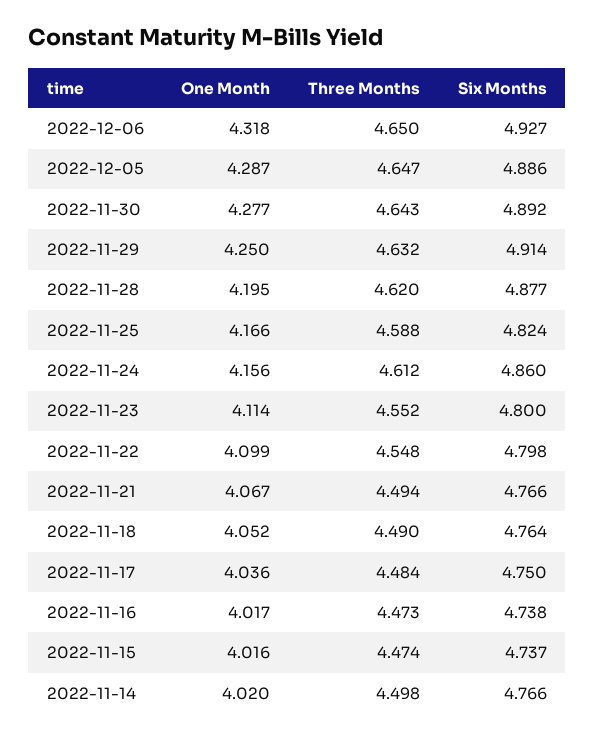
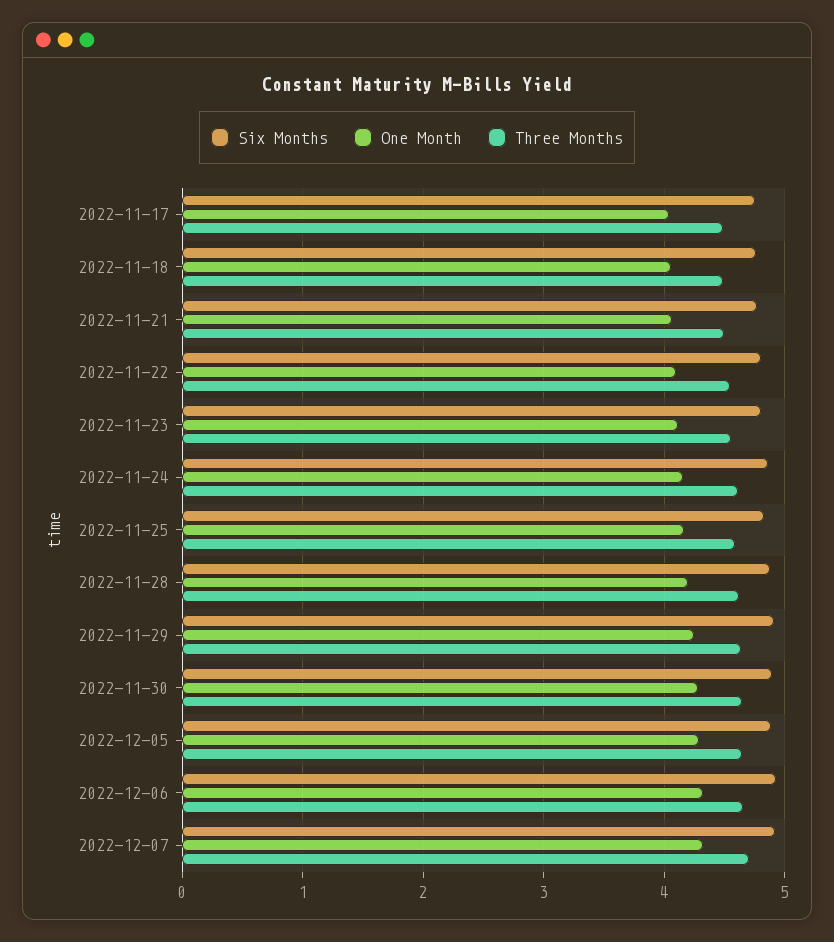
One Month, 2022-11-16: 4.017 -> none
Three Months, 2022-11-16: 4.473 -> none
Six Months, 2022-11-16: 4.738 -> none
One Month, 2022-11-15: 4.016 -> none
Three Months, 2022-11-15: 4.474 -> none
Six Months, 2022-11-15: 4.737 -> none
One Month, 2022-11-14: 4.02 -> none
Three Months, 2022-11-14: 4.498 -> none
Six Months, 2022-11-14: 4.766 -> none
Six Months, 2022-12-07: none -> 4.9
One Month, 2022-12-07: none -> 4.3
Three Months, 2022-12-07: none -> 4.7

